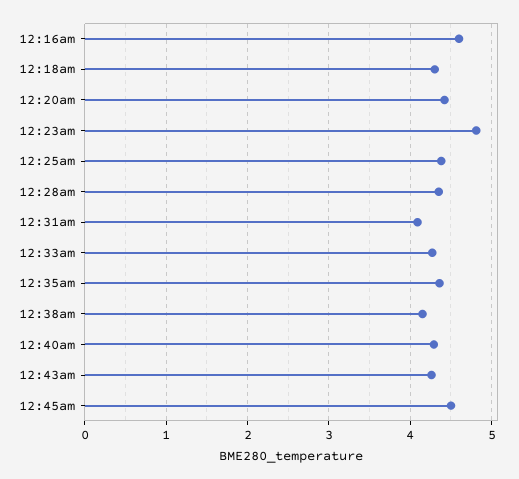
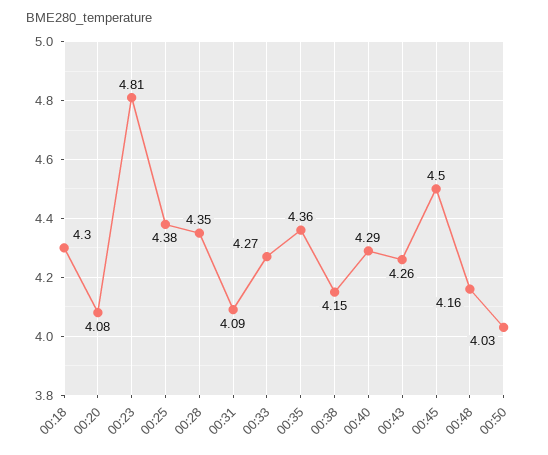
12:16am: 4.6 -> none
12:20am: 4.4 -> 4.08
00:48: none -> 4.16
00:50: none -> 4.03

